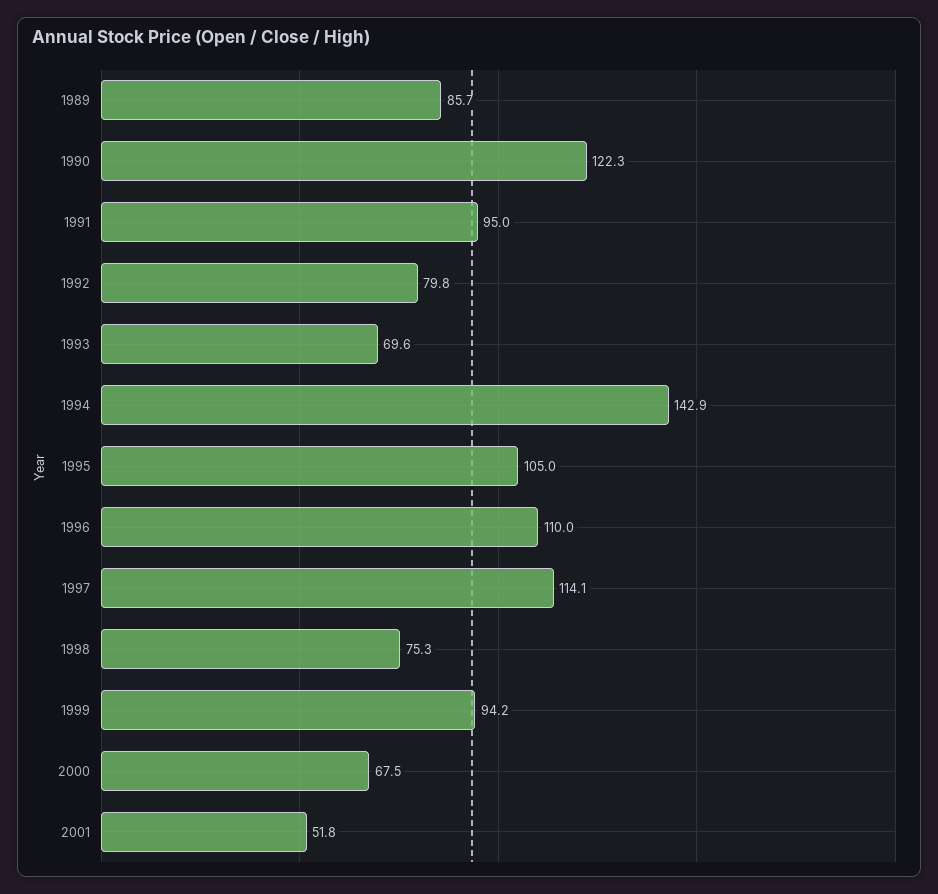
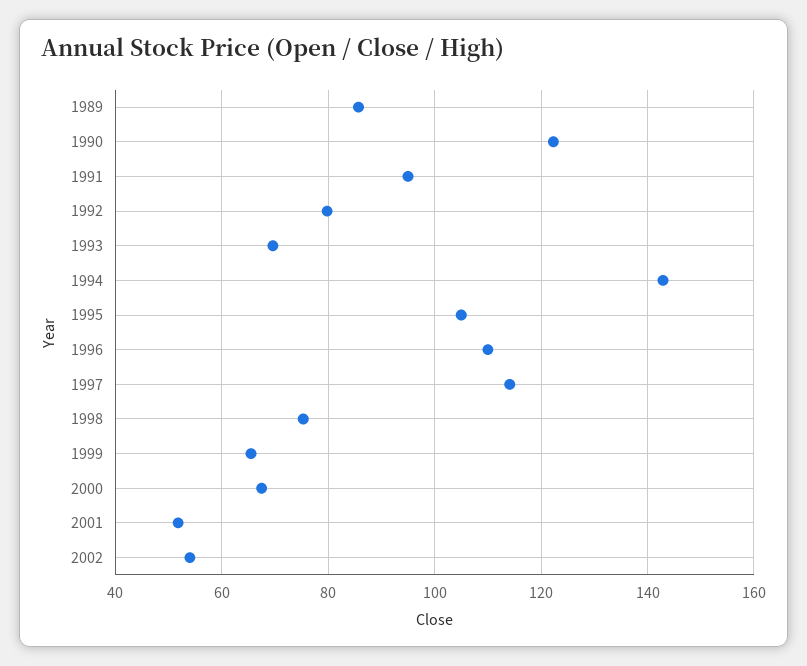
1999: 94.2 -> 66
2002: none -> 54

